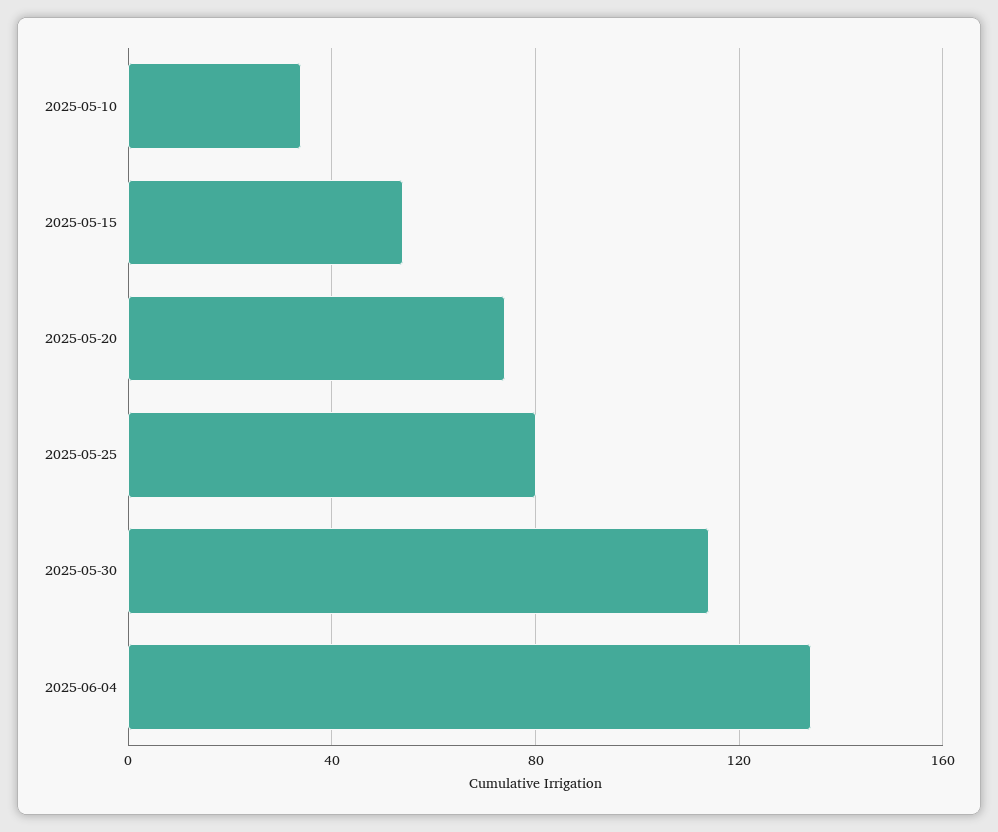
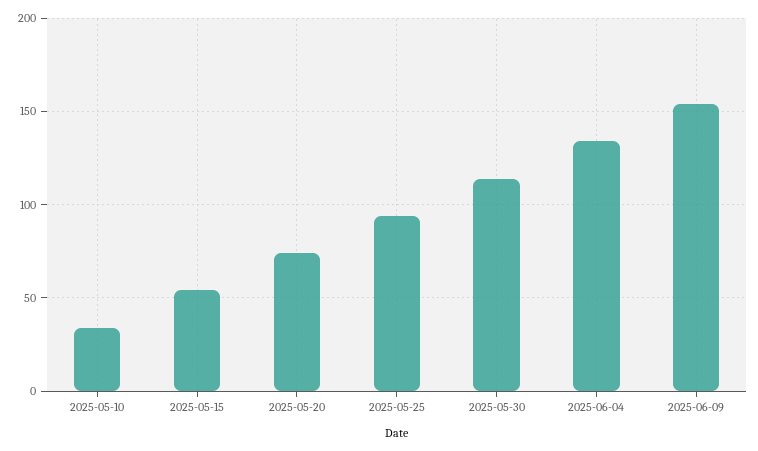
2025-05-25: 80 -> 95
2025-06-09: none -> 155

